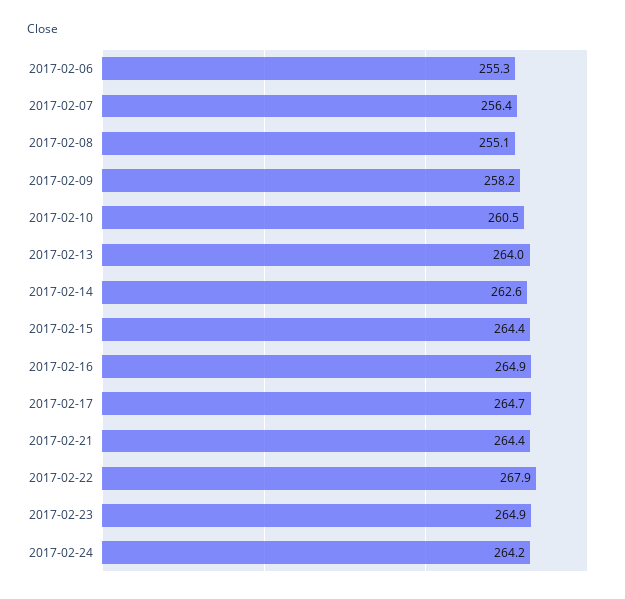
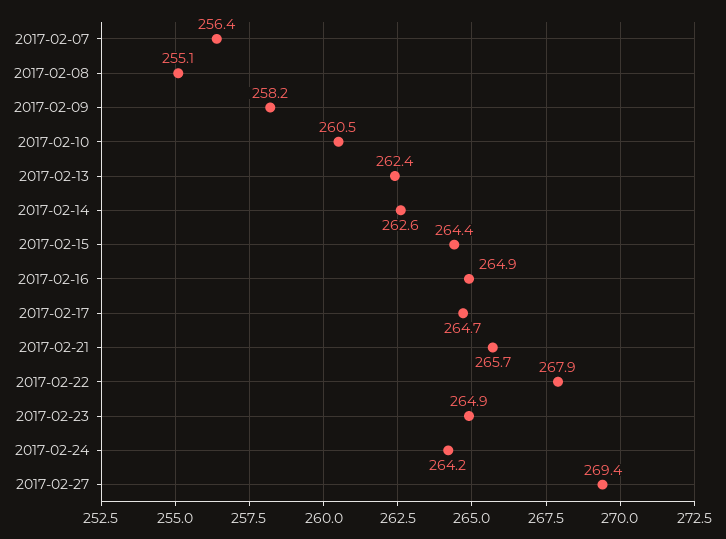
2017-02-06: 255.3 -> none
2017-02-13: 264 -> 262.4
2017-02-21: 264.4 -> 265.7
2017-02-27: none -> 269.4

